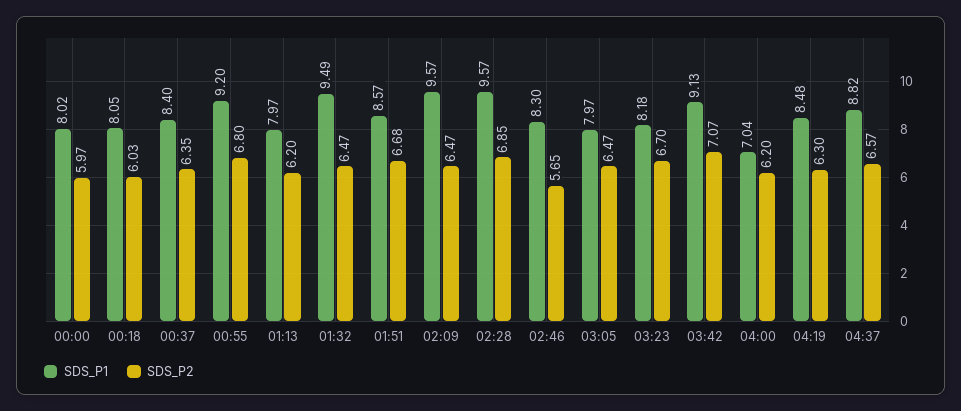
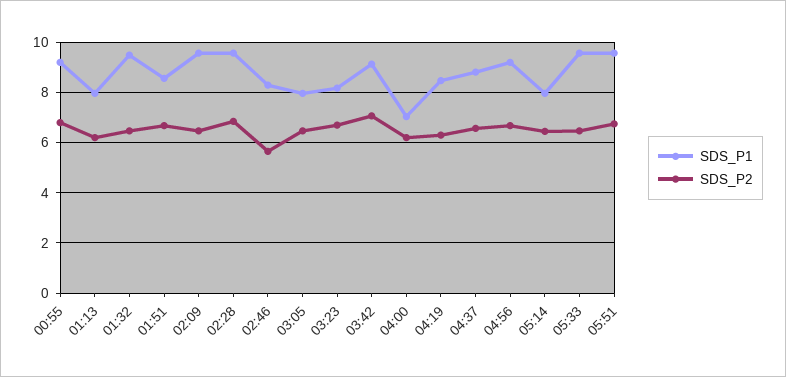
SDS_P1, 00:00: 8.02 -> none
SDS_P2, 00:00: 5.97 -> none
SDS_P1, 00:18: 8.05 -> none
SDS_P2, 00:18: 6.03 -> none
SDS_P1, 00:37: 8.4 -> none
SDS_P2, 00:37: 6.35 -> none
SDS_P1, 04:56: none -> 9.25
SDS_P2, 04:56: none -> 6.75
SDS_P1, 05:14: none -> 8
SDS_P2, 05:14: none -> 6.5
SDS_P1, 05:33: none -> 9.5
SDS_P2, 05:33: none -> 6.5
SDS_P1, 05:51: none -> 9.5
SDS_P2, 05:51: none -> 6.75

